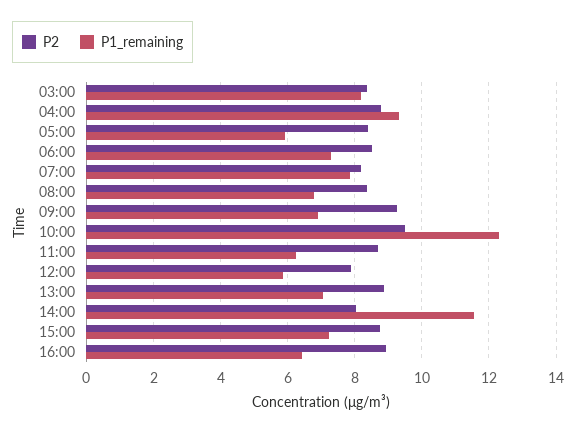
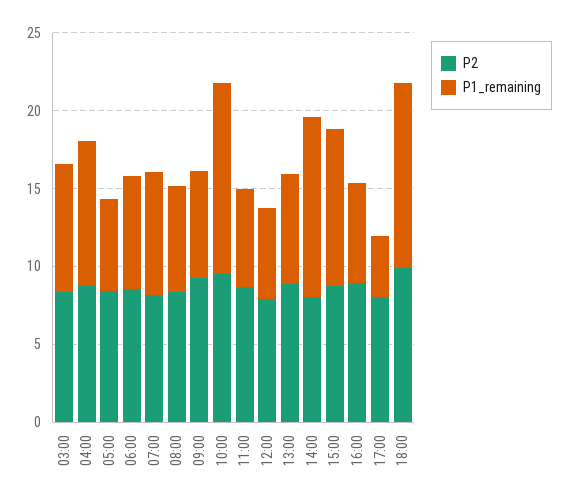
P1_remaining, 15:00: 7.2 -> 10
P2, 17:00: none -> 8
P1_remaining, 17:00: none -> 4
P2, 18:00: none -> 10
P1_remaining, 18:00: none -> 12

